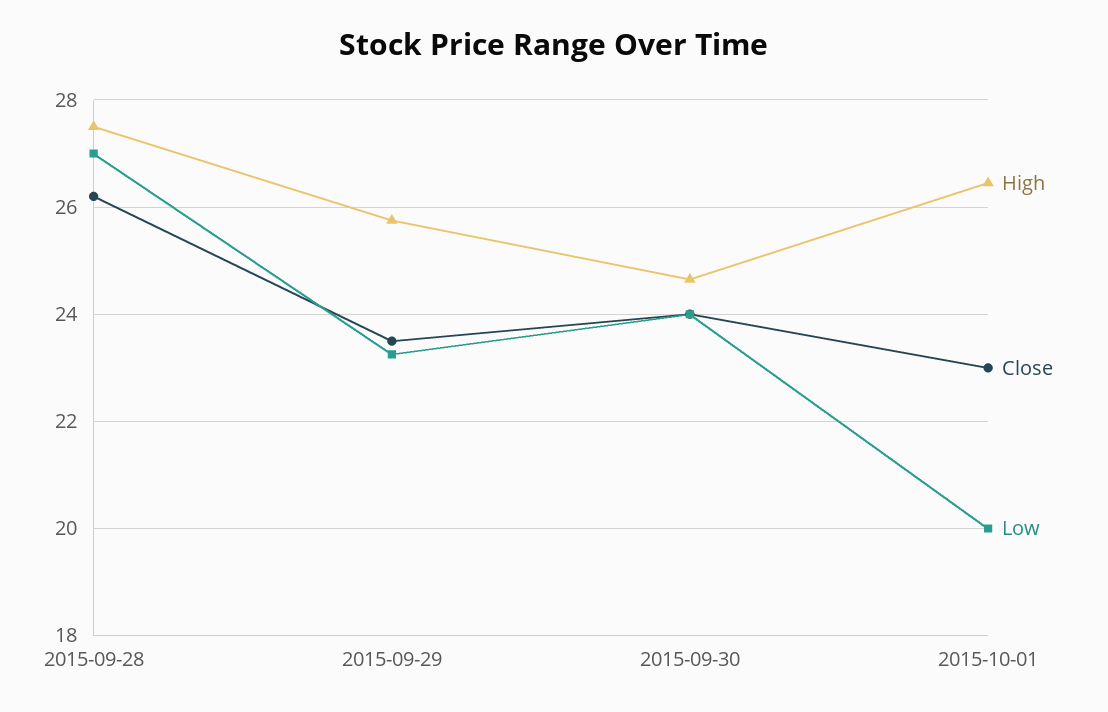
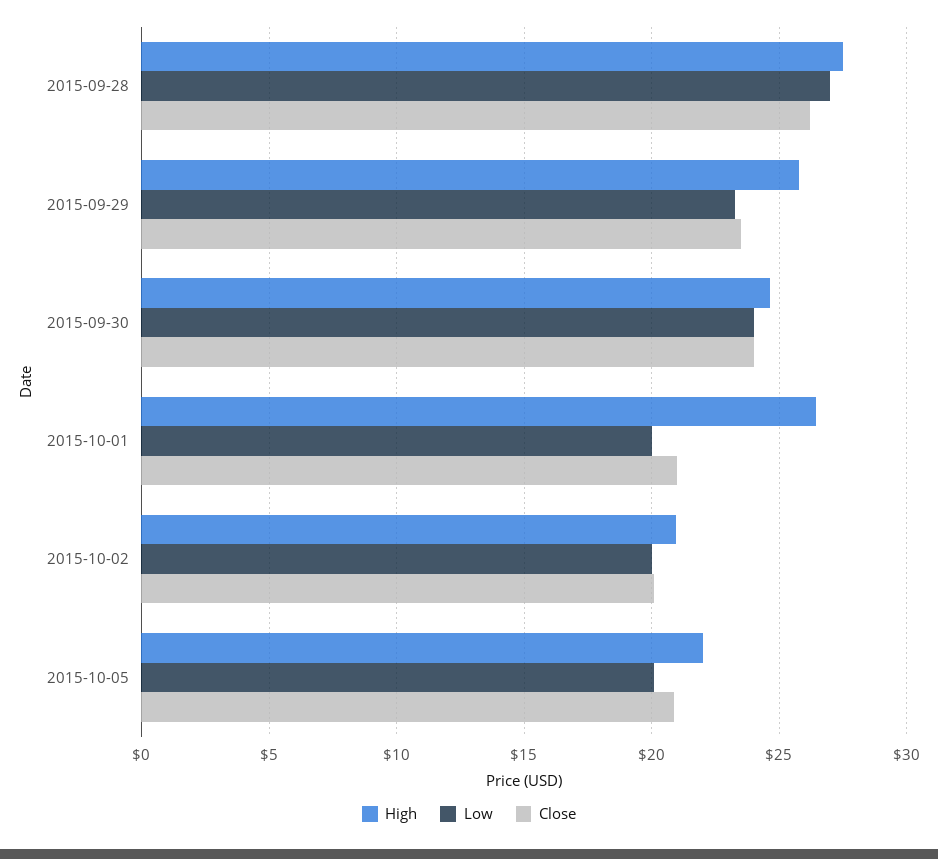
Close, 2015-10-01: 23 -> 21
High, 2015-10-02: none -> 21
Low, 2015-10-02: none -> 20
Close, 2015-10-02: none -> 20
High, 2015-10-05: none -> 22
Low, 2015-10-05: none -> 20
Close, 2015-10-05: none -> 21

